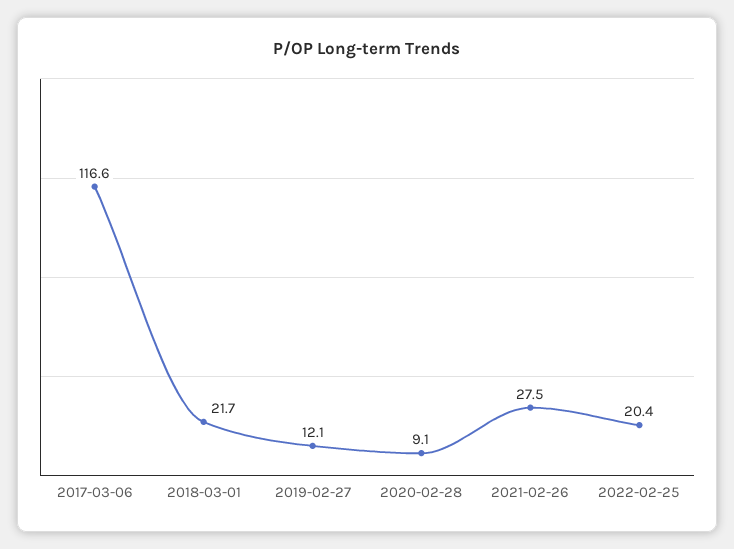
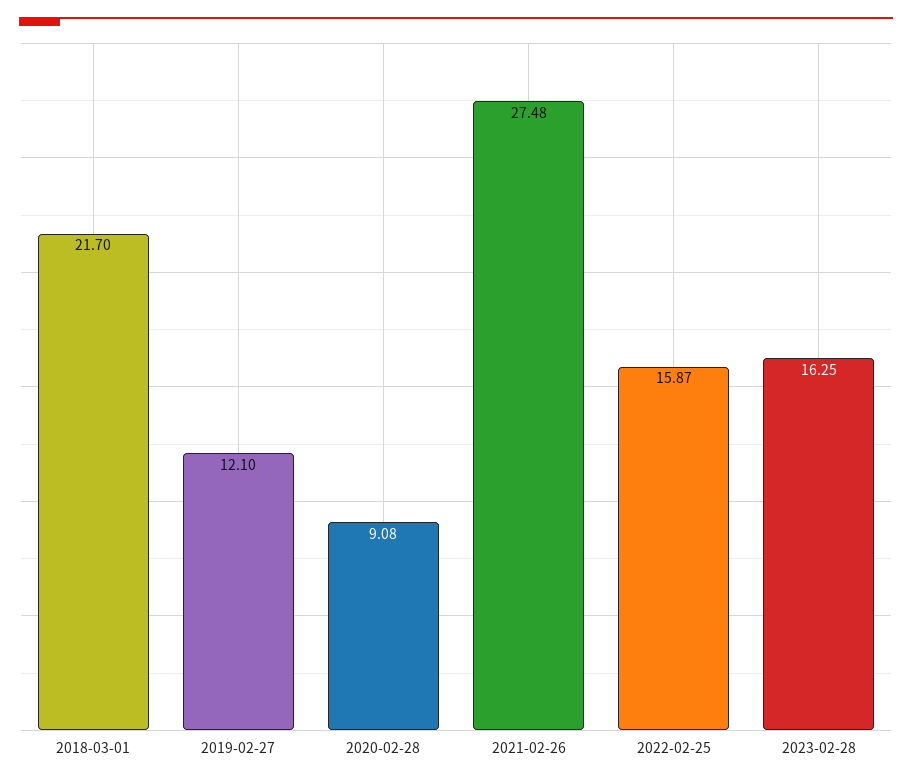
2017-03-06: 116.6 -> none
2022-02-25: 20.4 -> 15.87
2023-02-28: none -> 16.25

